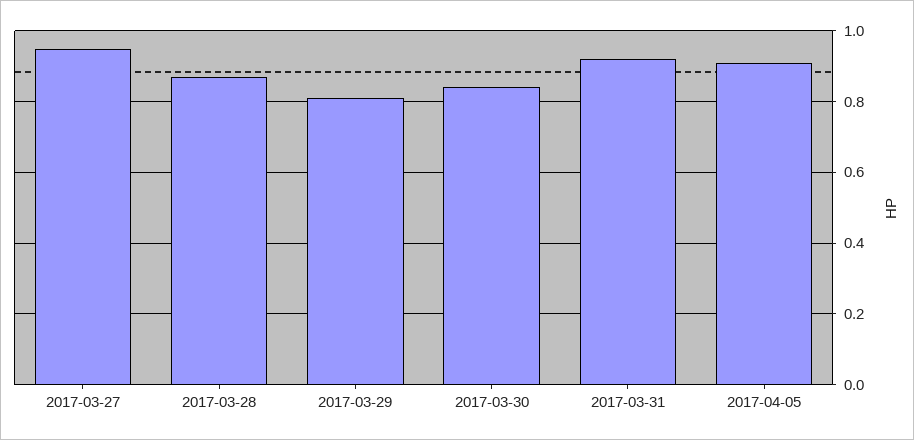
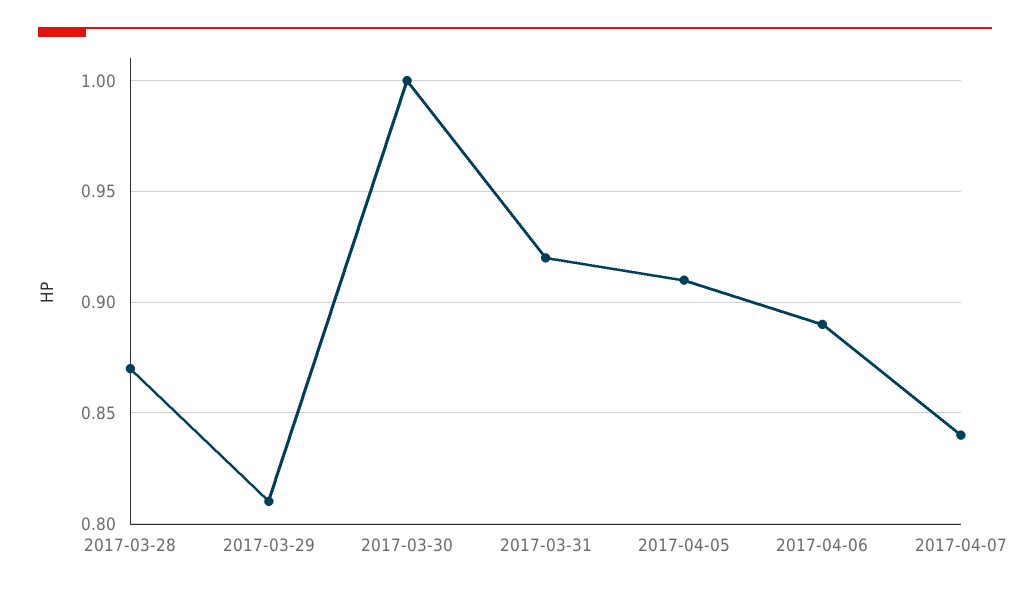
2017-03-27: 0.95 -> none
2017-03-30: 0.85 -> 1
2017-04-06: none -> 0.89
2017-04-07: none -> 0.84

